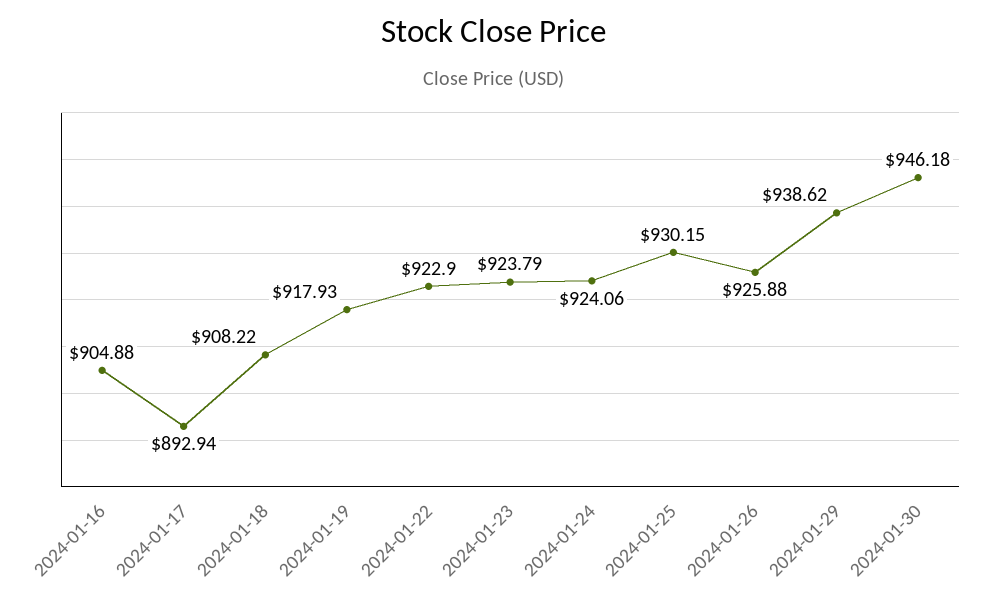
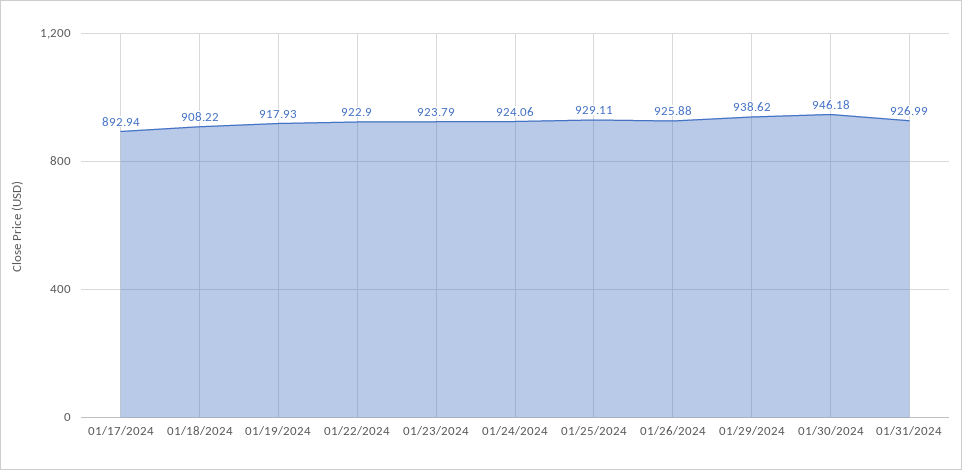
2024-01-16: 904.88 -> none
2024-01-25: 930.15 -> 929.11
01/31/2024: none -> 926.99

